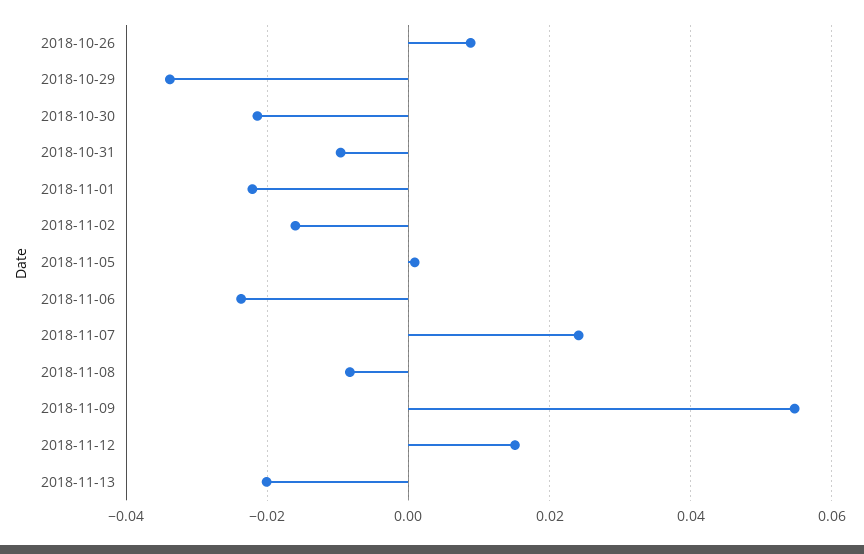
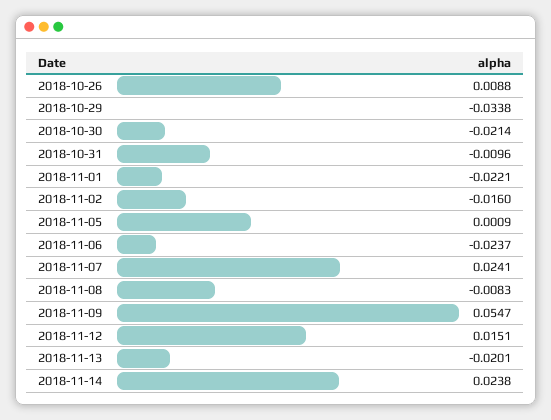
2018-11-14: none -> 0.0238

